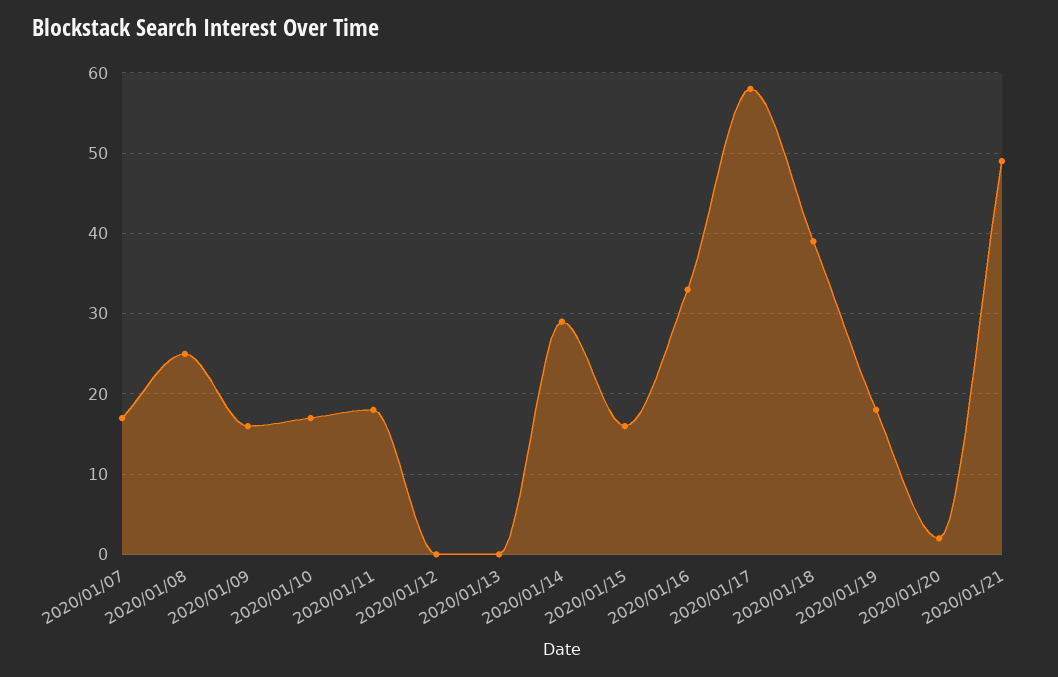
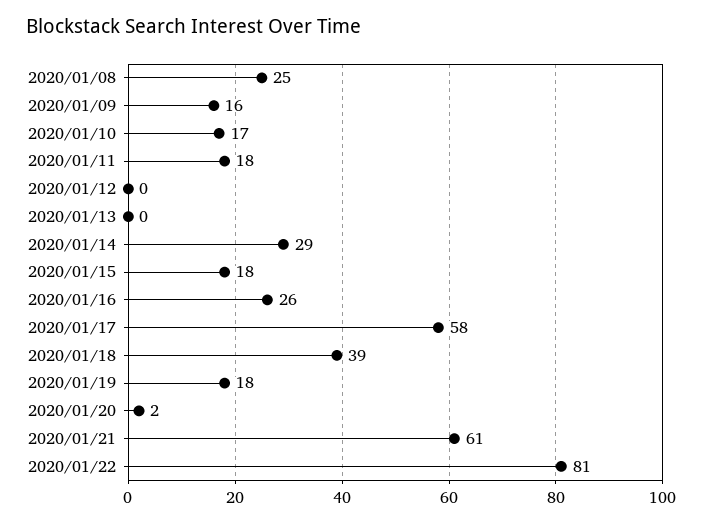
2020/01/07: 17 -> none
2020/01/15: 16 -> 18
2020/01/16: 33 -> 26
2020/01/21: 49 -> 61
2020/01/22: none -> 81

